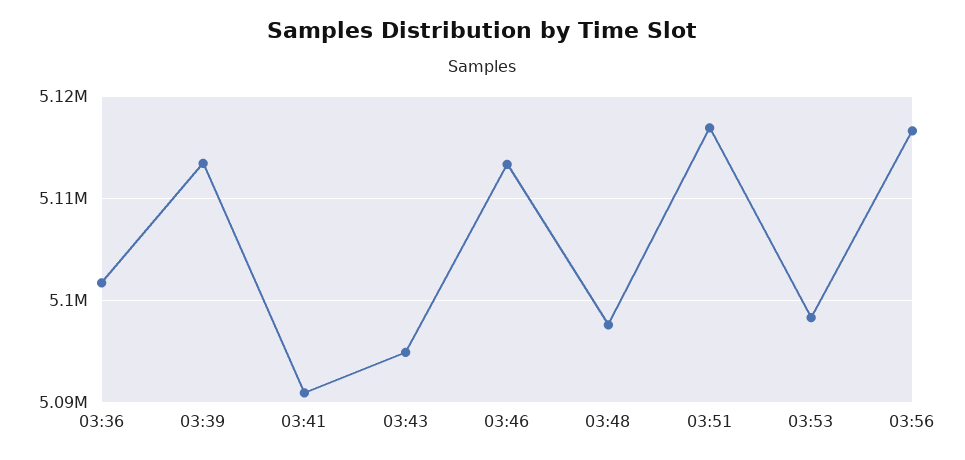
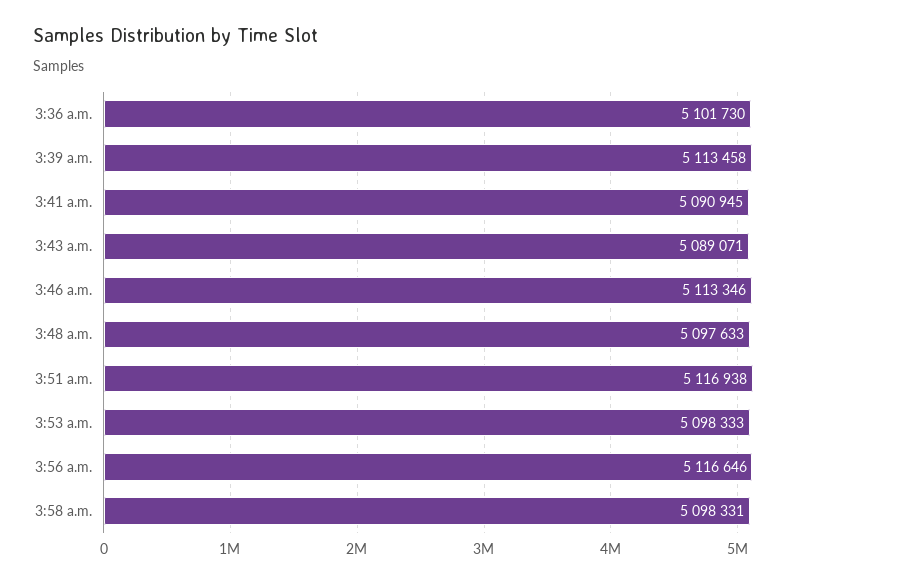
03:43: 5095000 -> 5089071
3:58 a.m.: none -> 5098331

